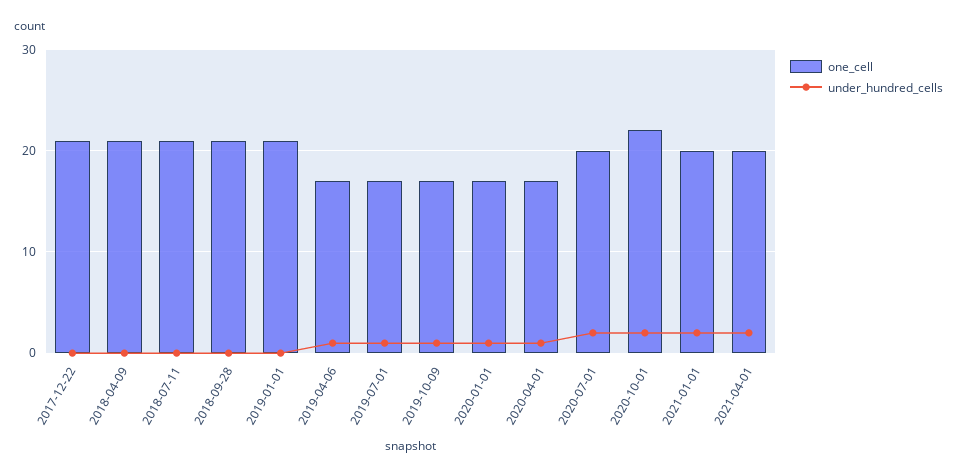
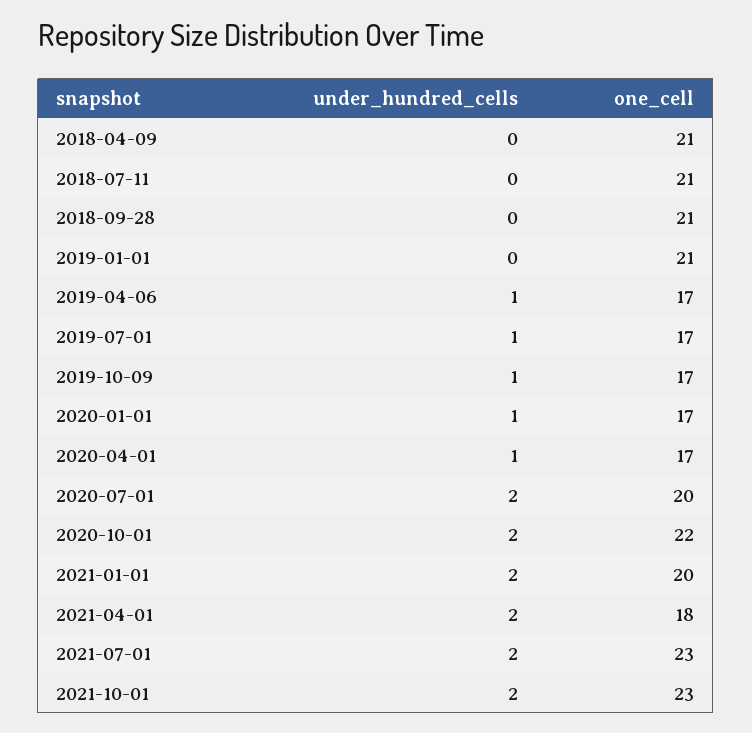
one_cell, 2017-12-22: 21 -> none
under_hundred_cells, 2017-12-22: 0 -> none
one_cell, 2021-04-01: 20 -> 18
under_hundred_cells, 2021-07-01: none -> 2
one_cell, 2021-07-01: none -> 23
under_hundred_cells, 2021-10-01: none -> 2
one_cell, 2021-10-01: none -> 23

